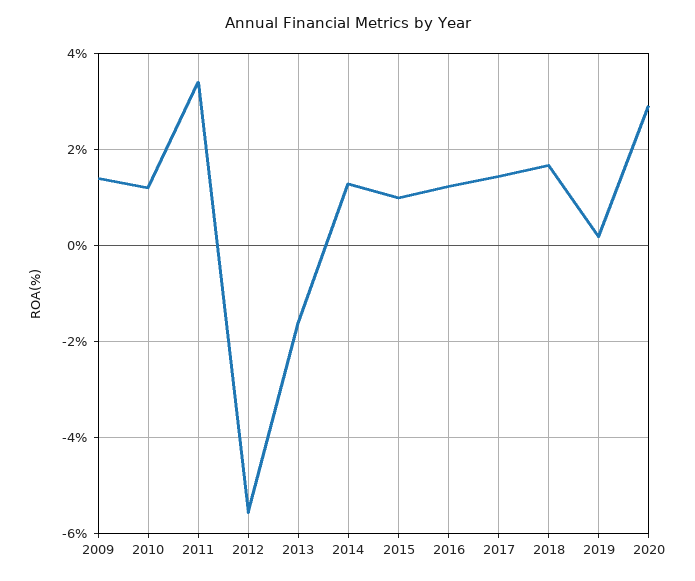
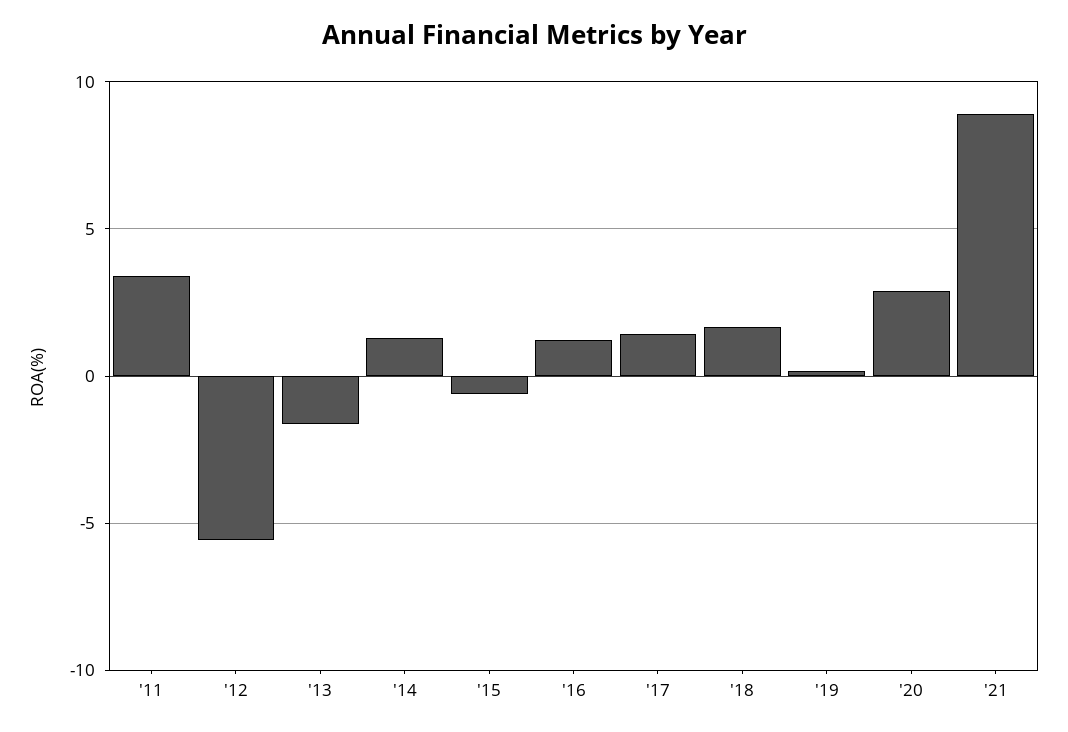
2009: 1.4 -> none
2010: 1.2 -> none
2015: 1 -> -0.5
'21: none -> 9

